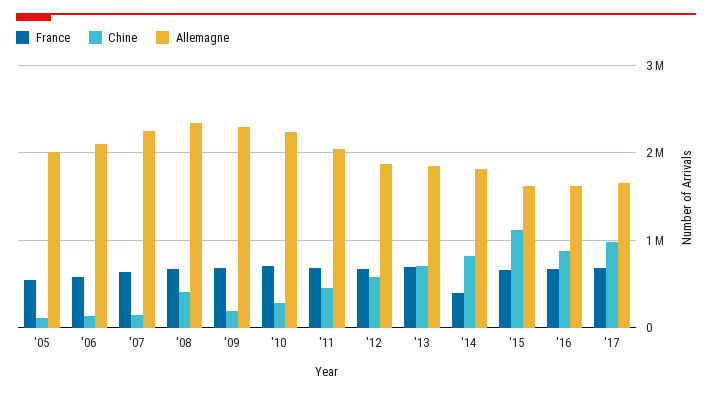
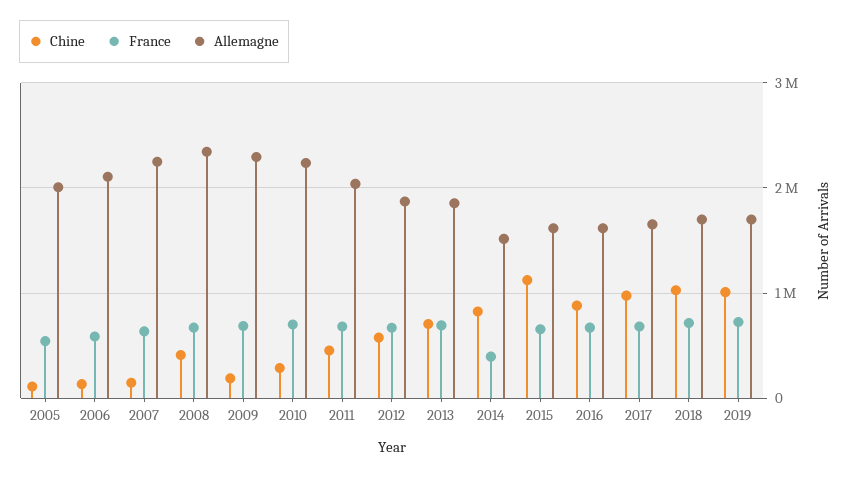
Allemagne, '14: 1800000 -> 1500000
Chine, 2018: none -> 1000000
France, 2018: none -> 700000
Allemagne, 2018: none -> 1700000
Chine, 2019: none -> 1000000
France, 2019: none -> 700000
Allemagne, 2019: none -> 1700000

